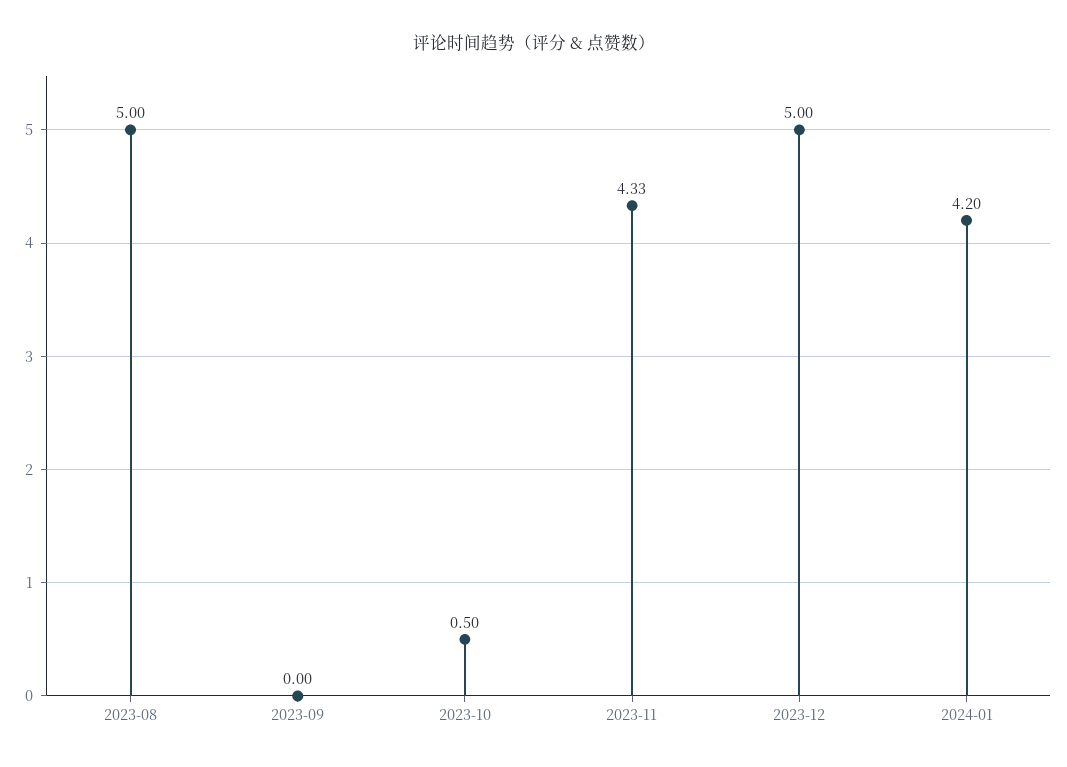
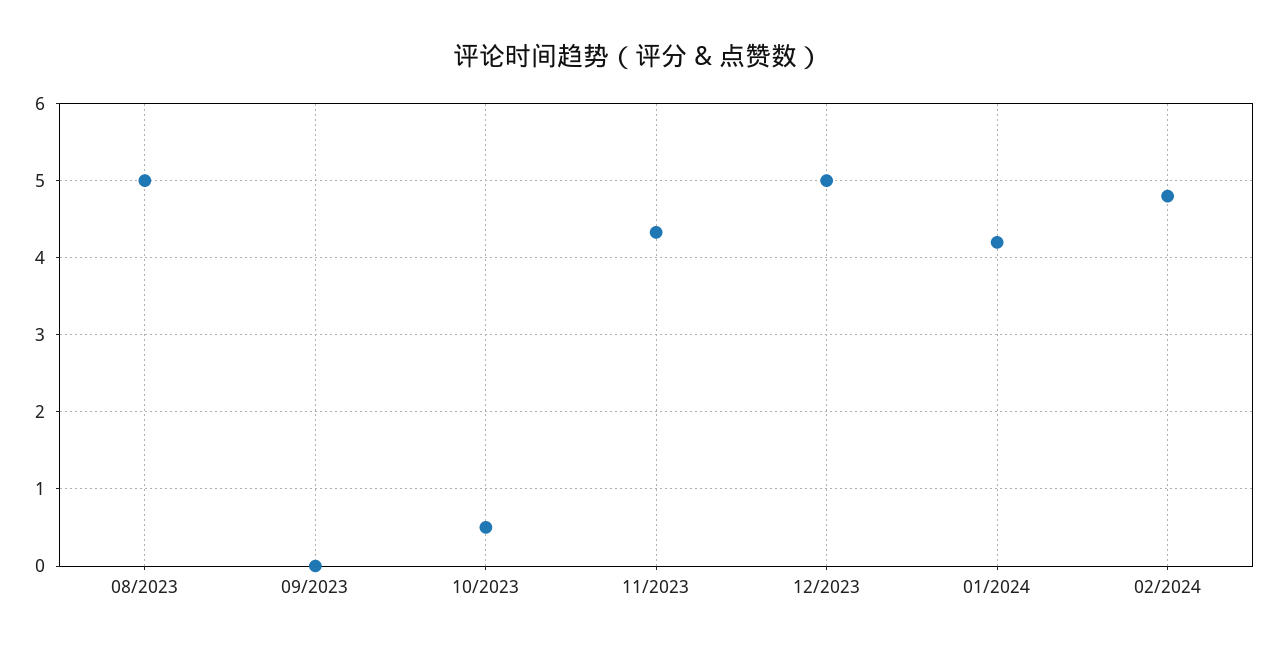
02/2024: none -> 4.8

